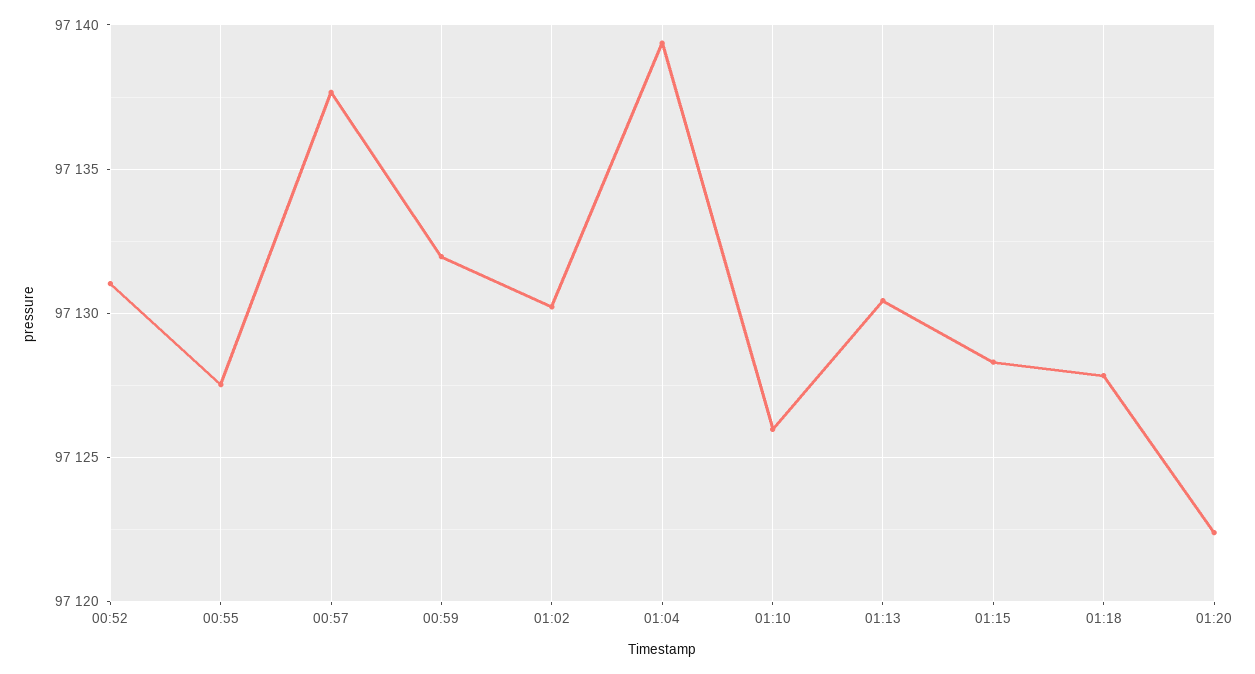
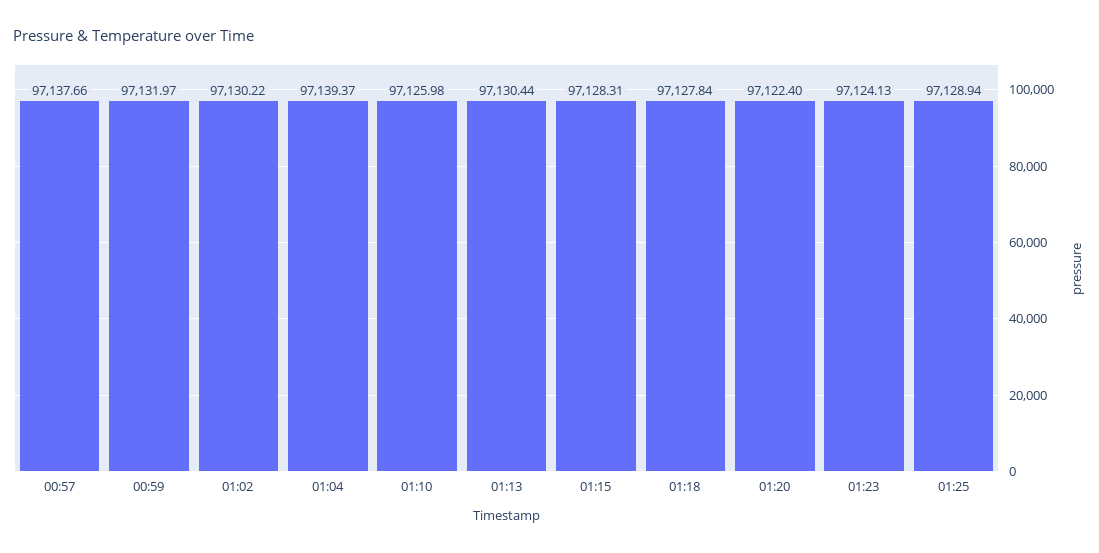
00:52: 97131 -> none
00:55: 97127.5 -> none
01:23: none -> 97124.13
01:25: none -> 97128.94

